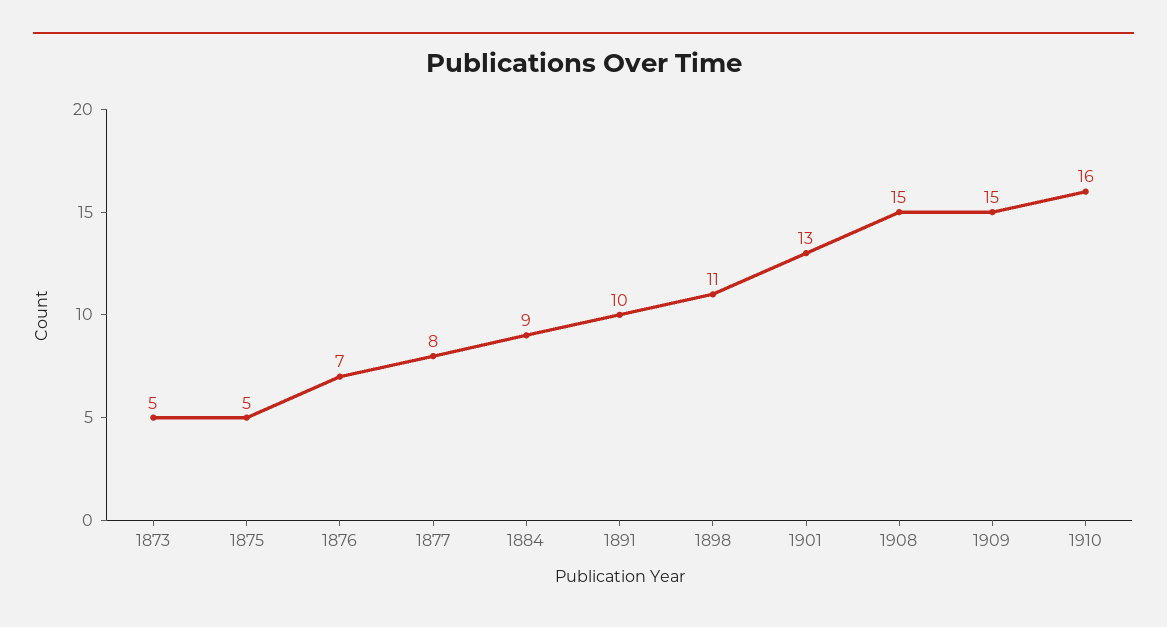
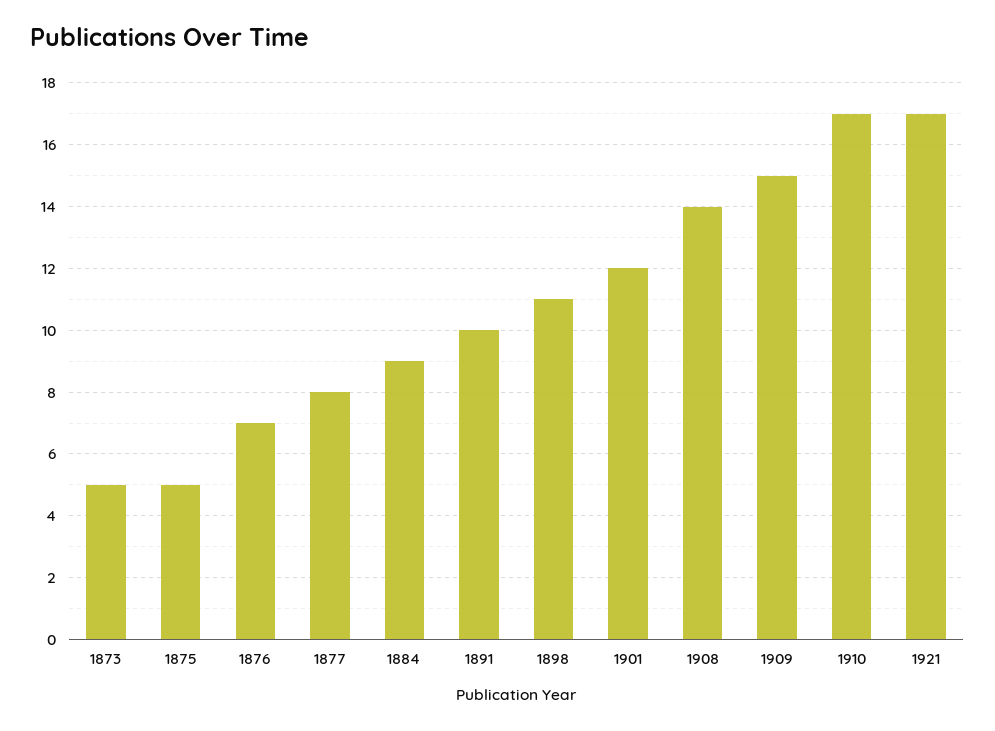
1901: 13 -> 12
1908: 15 -> 14
1910: 16 -> 17
1921: none -> 17

